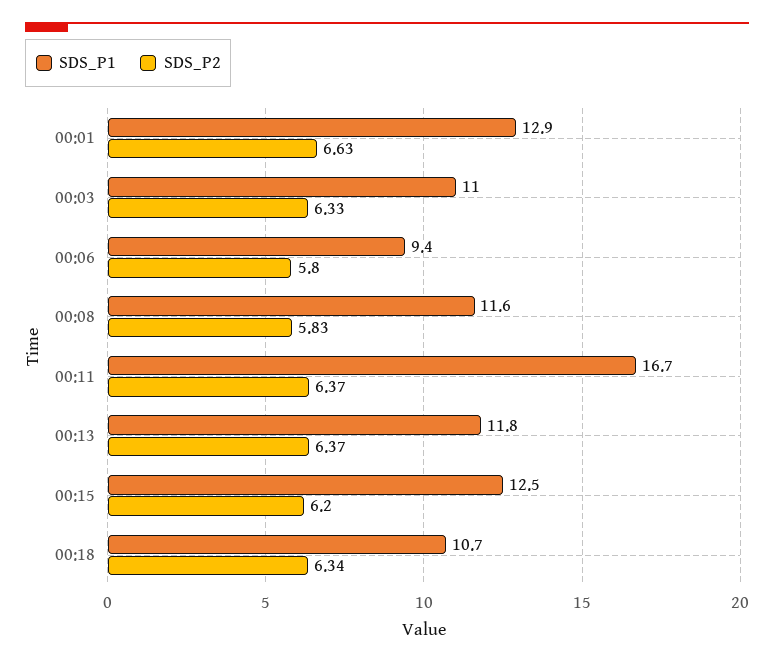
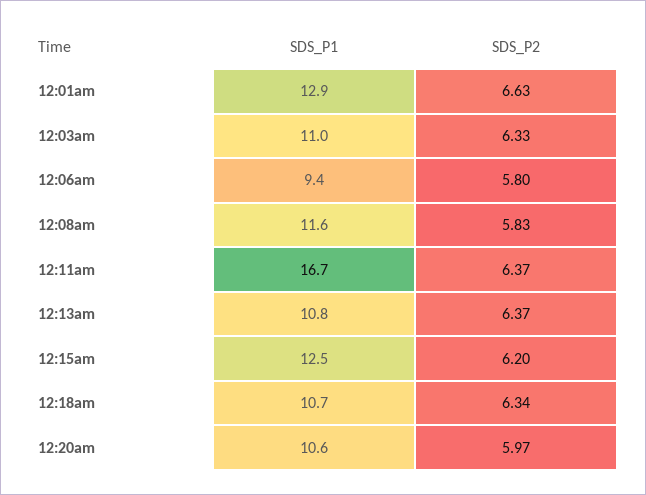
SDS_P1, 00:13: 11.8 -> 10.8
SDS_P1, 12:20am: none -> 10.6
SDS_P2, 12:20am: none -> 5.97

